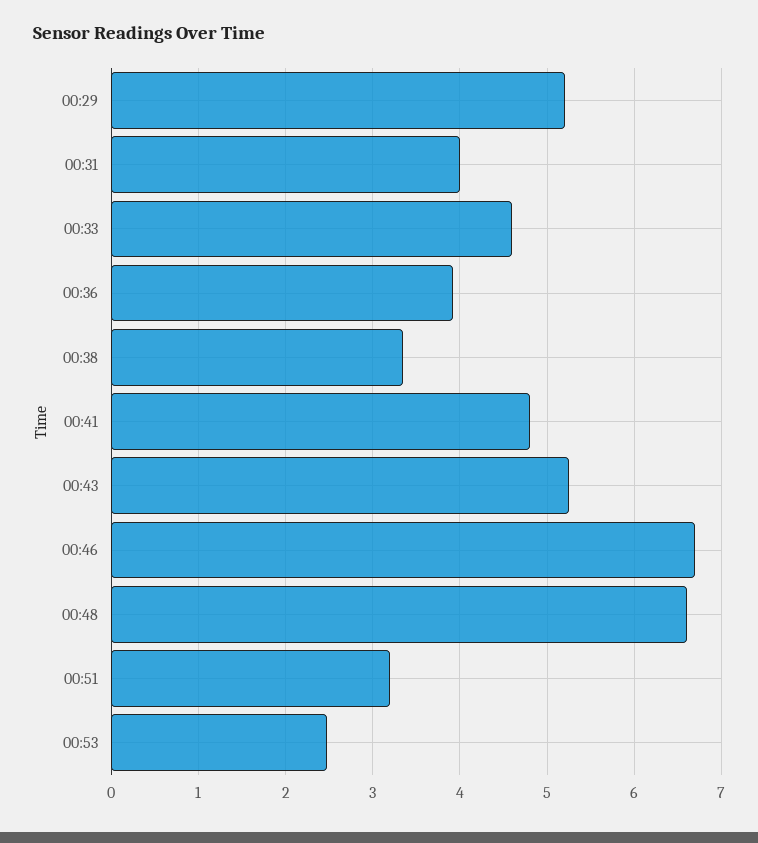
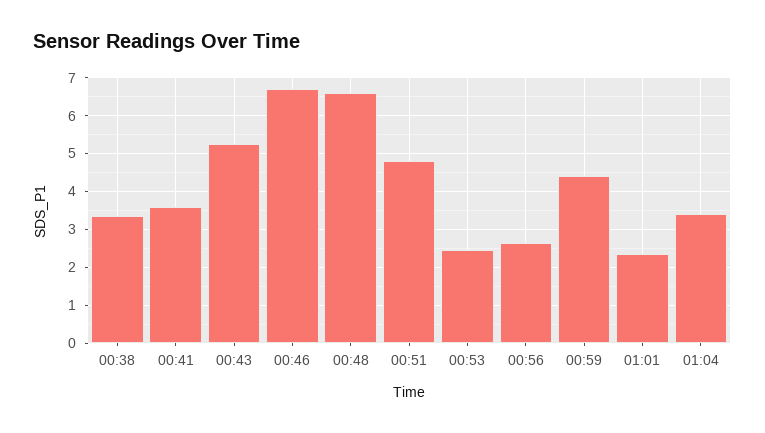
00:29: 5.2 -> none
00:31: 4 -> none
00:33: 4.6 -> none
00:36: 3.9 -> none
00:41: 4.8 -> 3.6
00:51: 3.2 -> 4.8
00:56: none -> 2.6
00:59: none -> 4.4
01:01: none -> 2.4
01:04: none -> 3.4

